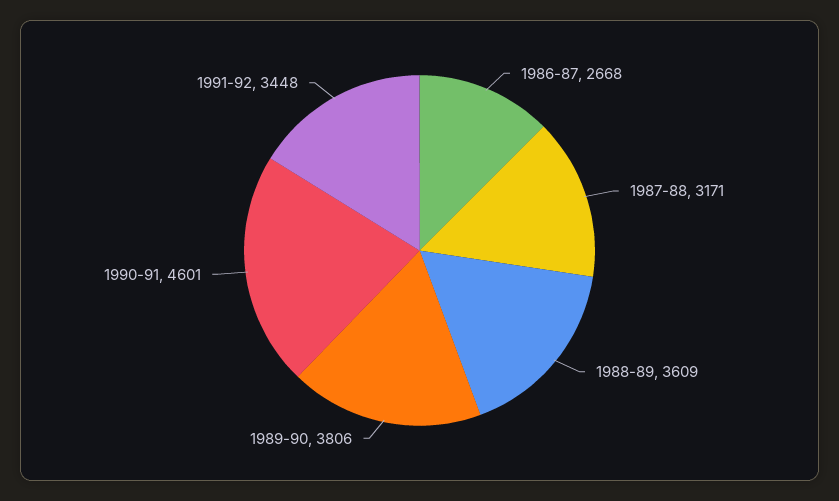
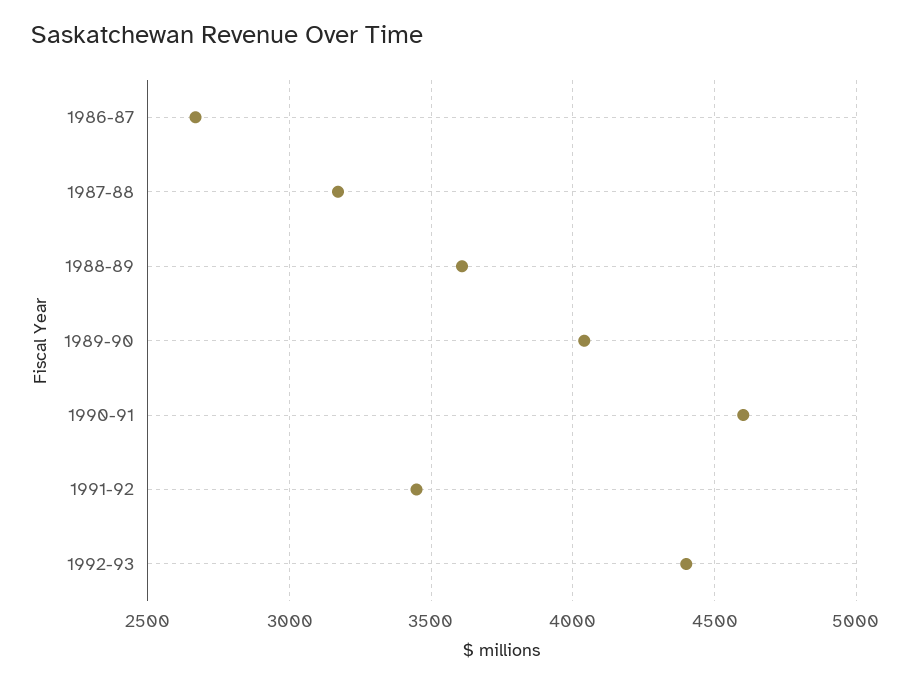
1989-90: 3806 -> 4050
1992-93: none -> 4400

